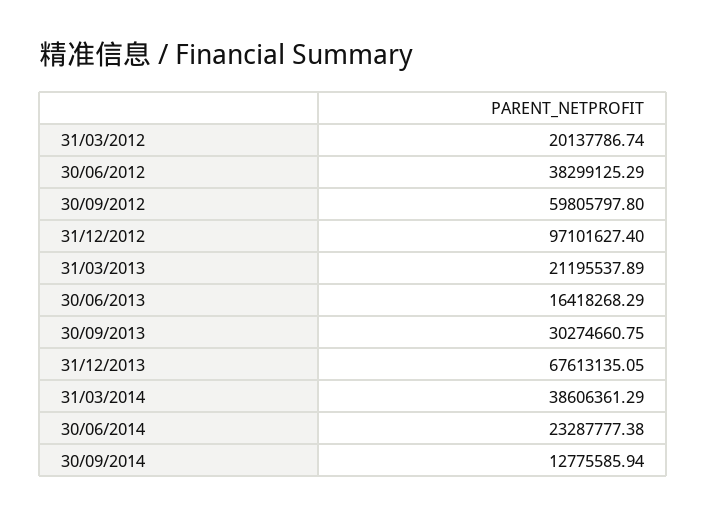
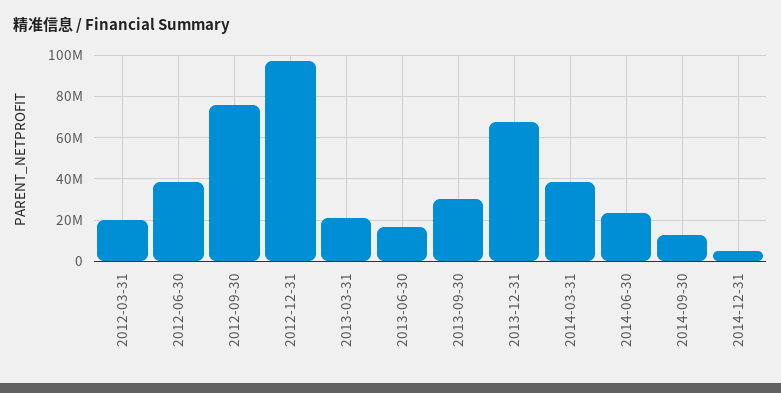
30/09/2012: 59805797.8 -> 75000000
2014-12-31: none -> 5000000

